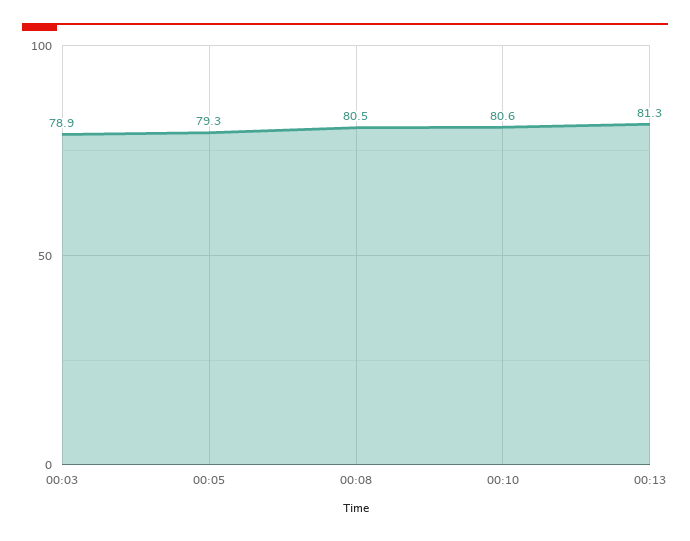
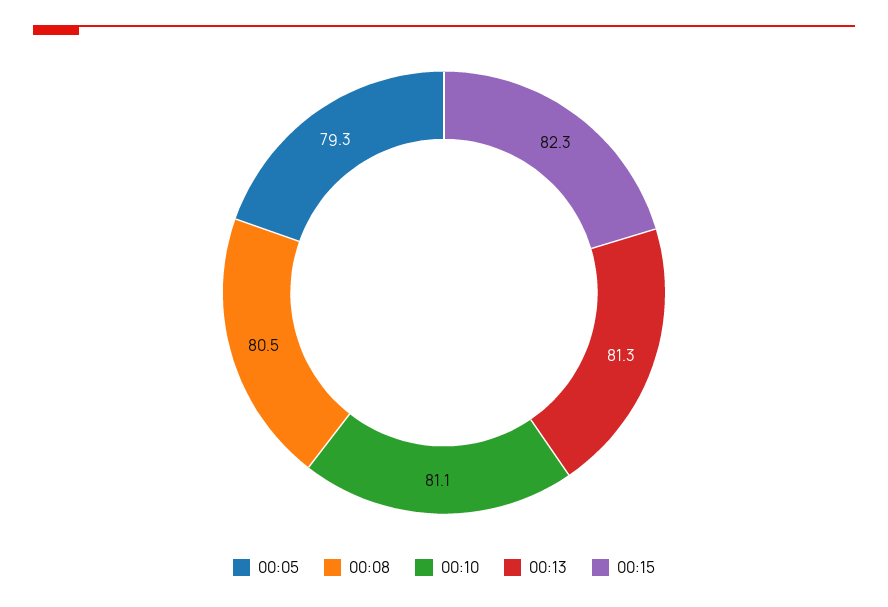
00:03: 78.9 -> none
00:10: 80.6 -> 81.1
00:15: none -> 82.3

